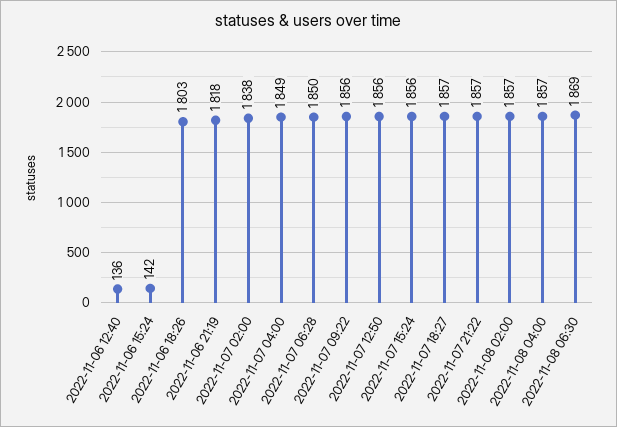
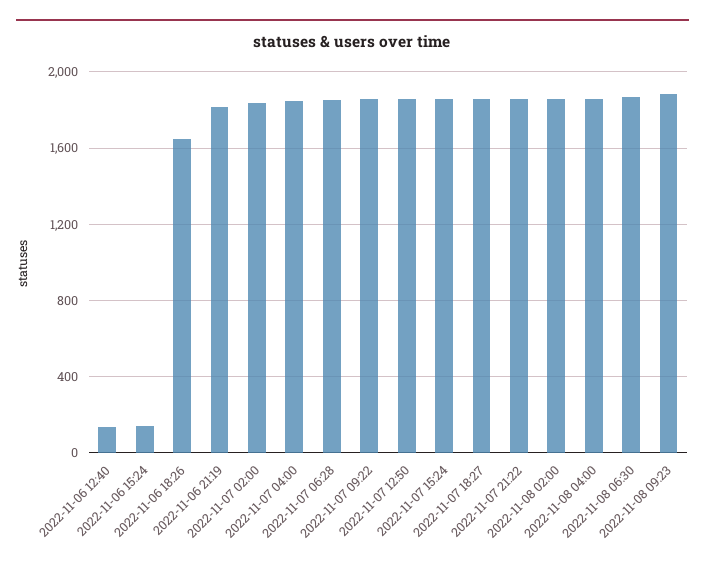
2022-11-06 18:26: 1803 -> 1650
2022-11-08 09:23: none -> 1900

